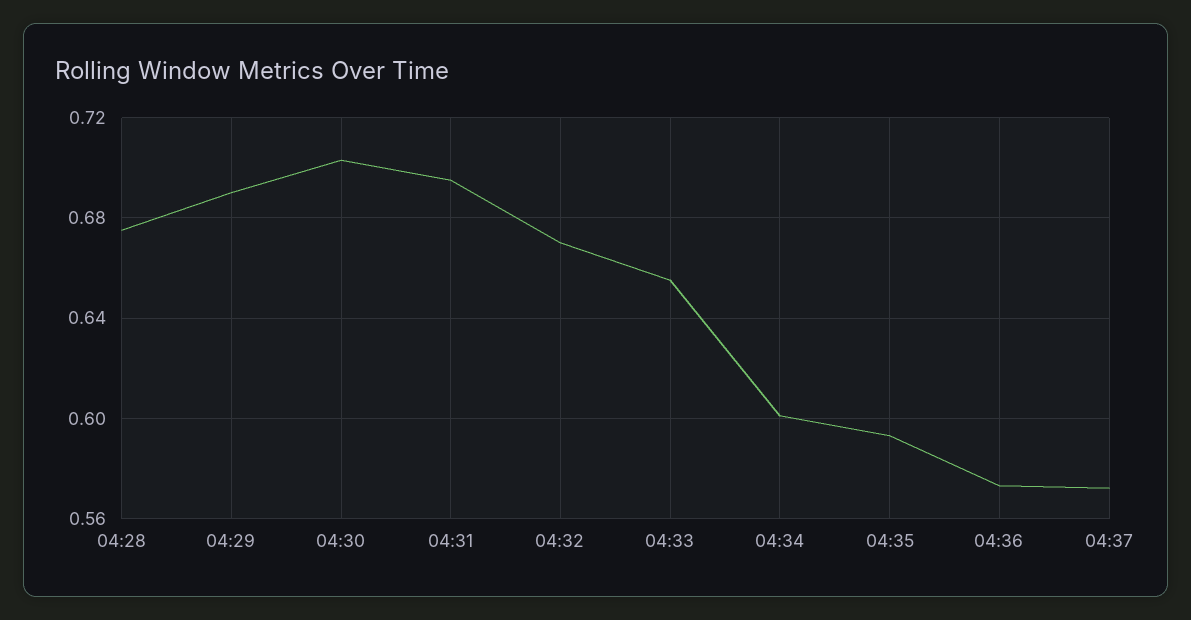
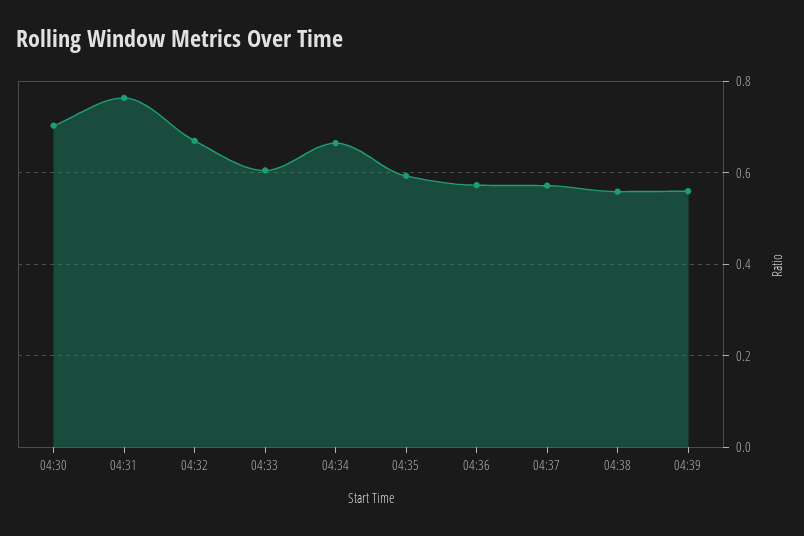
04:28: 0.675 -> none
04:29: 0.69 -> none
04:31: 0.695 -> 0.76
04:33: 0.655 -> 0.6
04:34: 0.6 -> 0.66
04:38: none -> 0.56
04:39: none -> 0.56

